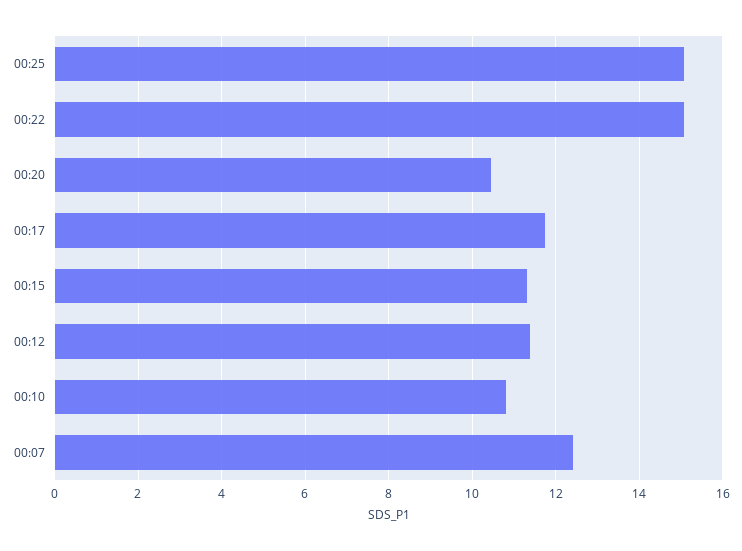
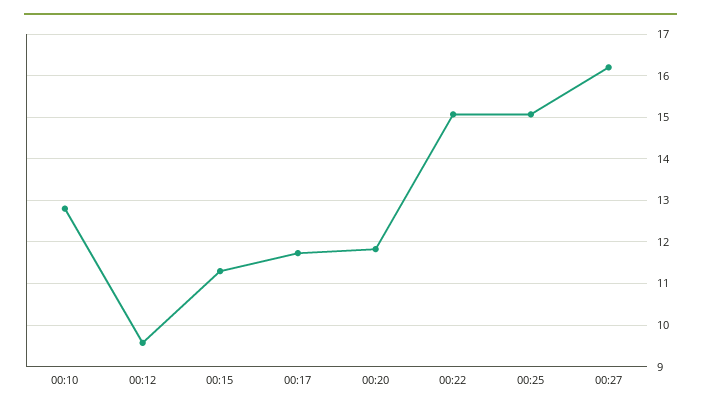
00:20: 10.4 -> 11.8
00:12: 11.4 -> 9.6
00:10: 10.8 -> 12.8
00:07: 12.4 -> none
00:27: none -> 16.2

